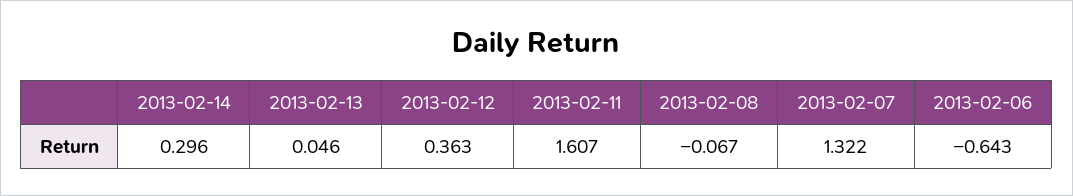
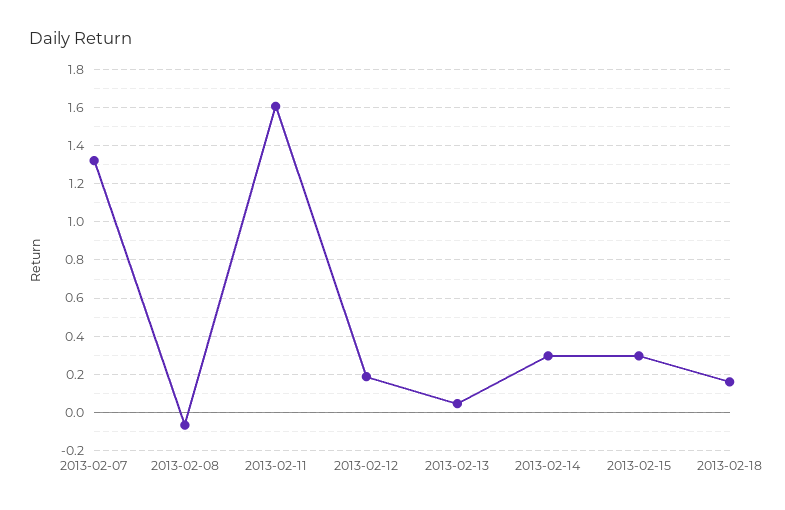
2013-02-12: 0.363 -> 0.2
2013-02-06: -0.643 -> none
2013-02-15: none -> 0.3
2013-02-18: none -> 0.15

